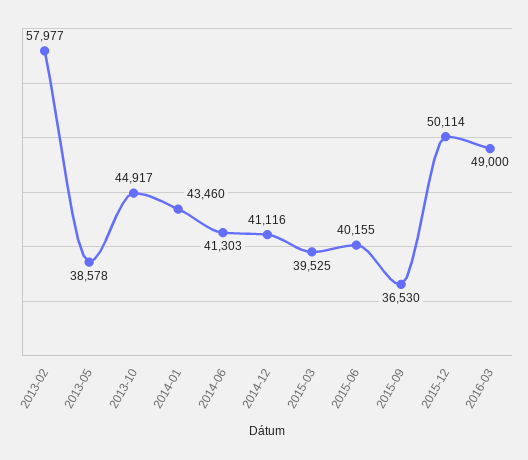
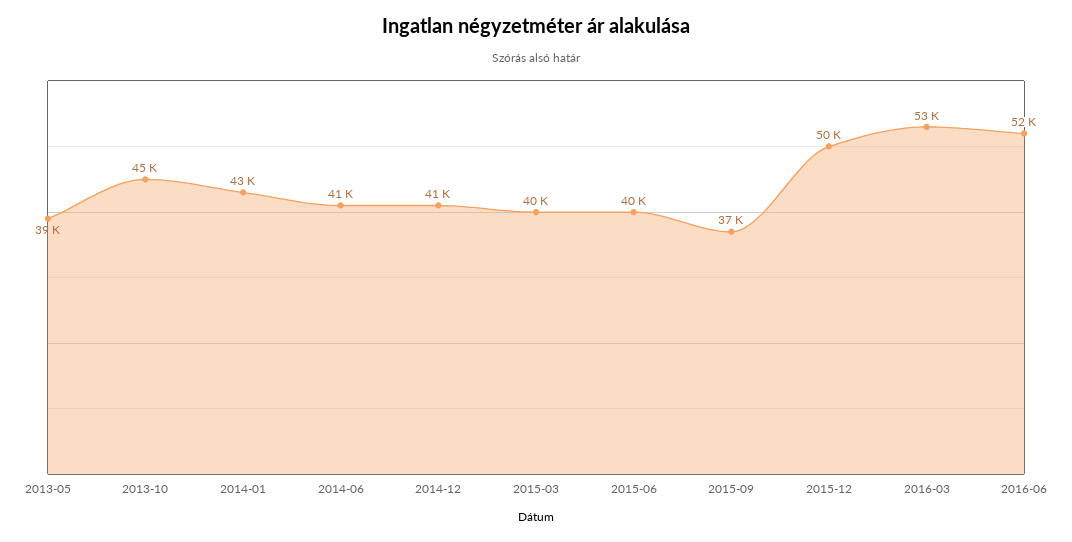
2013-02: 57977 -> none
2016-03: 49000 -> 53000
2016-06: none -> 52000

